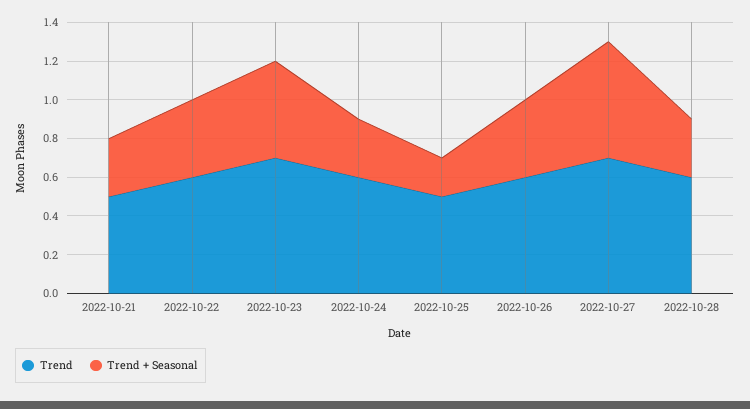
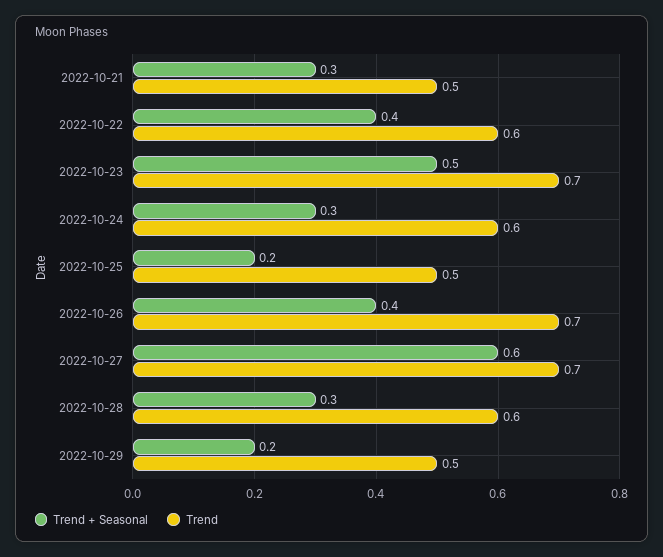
Trend, 2022-10-26: 0.6 -> 0.7
Trend + Seasonal, 2022-10-29: none -> 0.2
Trend, 2022-10-29: none -> 0.5

